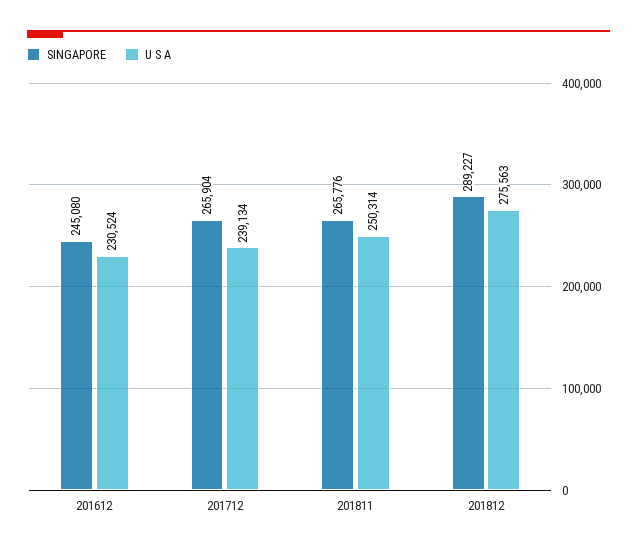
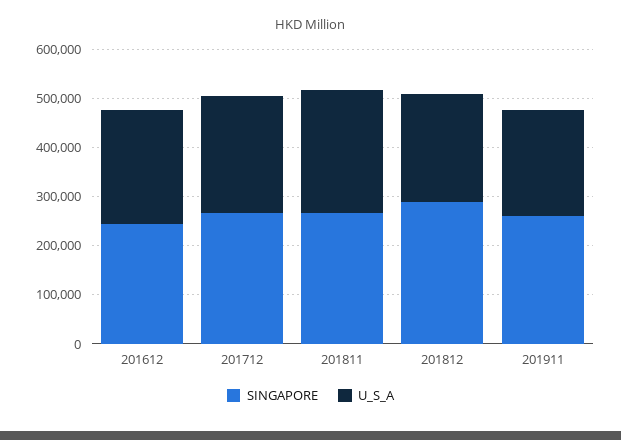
U S A, 201812: 275563 -> 220000
SINGAPORE, 201911: none -> 260000
U S A, 201911: none -> 220000

